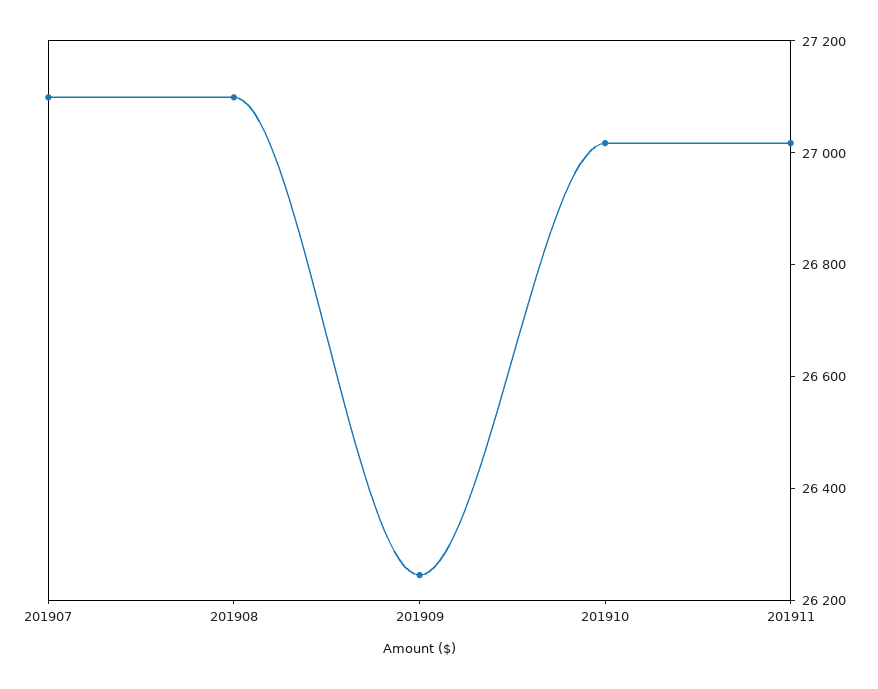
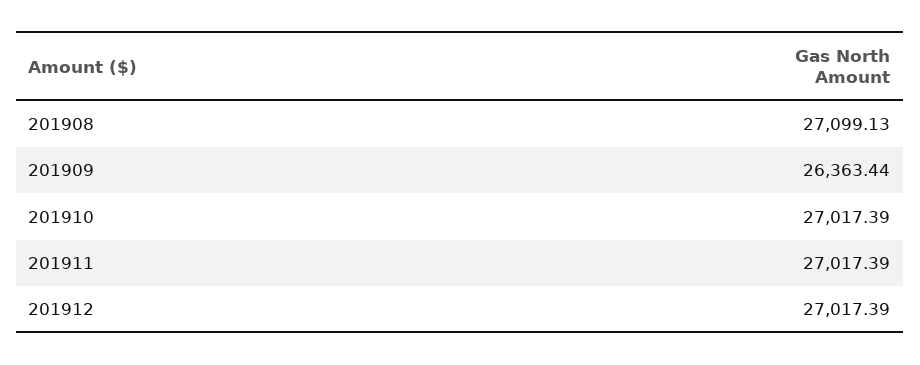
201907: 27100 -> none
201909: 26250 -> 26363.44
201912: none -> 27017.39

